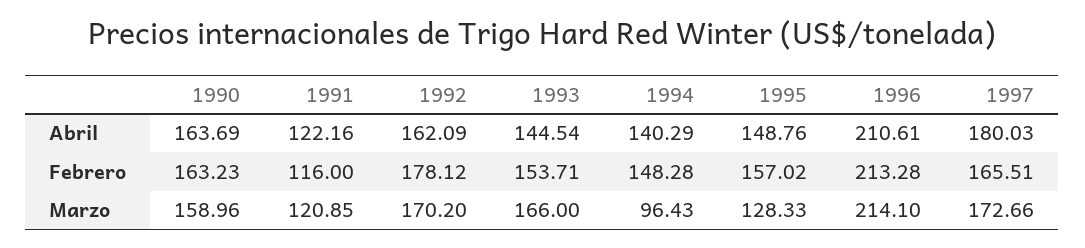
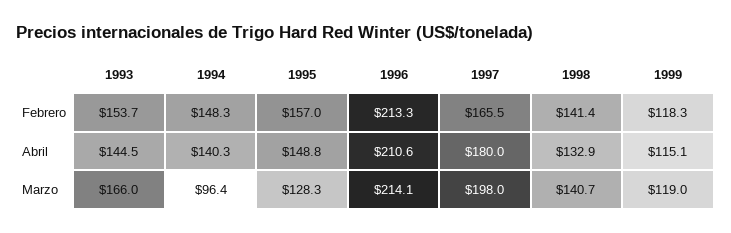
1990, Abril: 163.69 -> none
1991, Abril: 122.16 -> none
1992, Abril: 162.09 -> none
1990, Febrero: 163.23 -> none
1991, Febrero: 116 -> none
1992, Febrero: 178.12 -> none
1990, Marzo: 158.96 -> none
1991, Marzo: 120.85 -> none
1992, Marzo: 170.2 -> none
1997, Marzo: 172.66 -> 198
1998, Febrero: none -> 141.4
1999, Febrero: none -> 118.3
1998, Abril: none -> 132.9
1999, Abril: none -> 115.1
1998, Marzo: none -> 140.7
1999, Marzo: none -> 119

